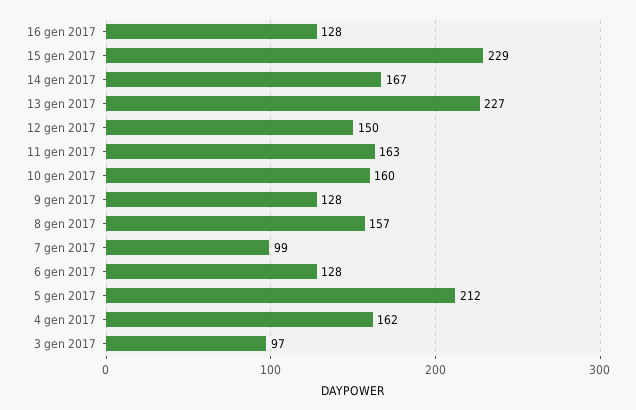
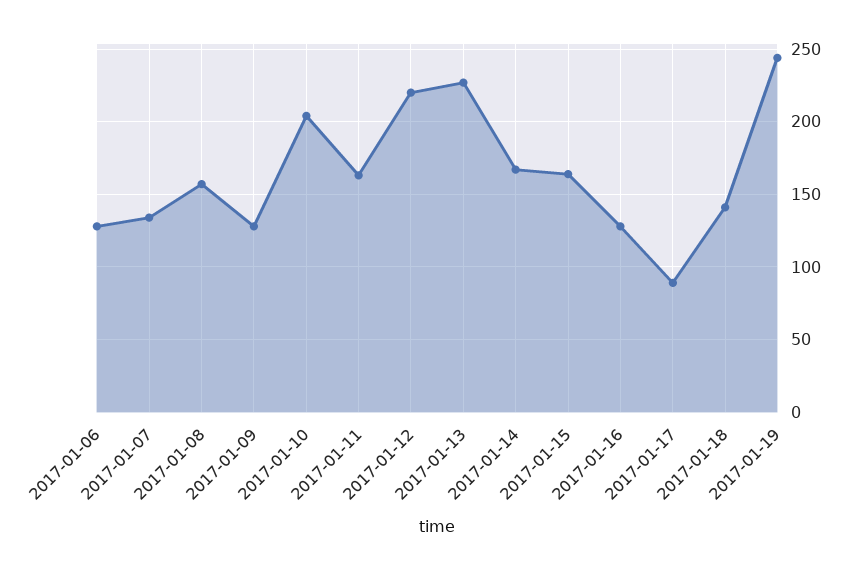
15 gen 2017: 229 -> 165
12 gen 2017: 150 -> 220
10 gen 2017: 160 -> 205
7 gen 2017: 99 -> 135
5 gen 2017: 212 -> none
4 gen 2017: 162 -> none
3 gen 2017: 97 -> none
2017-01-17: none -> 90
2017-01-18: none -> 140
2017-01-19: none -> 245

